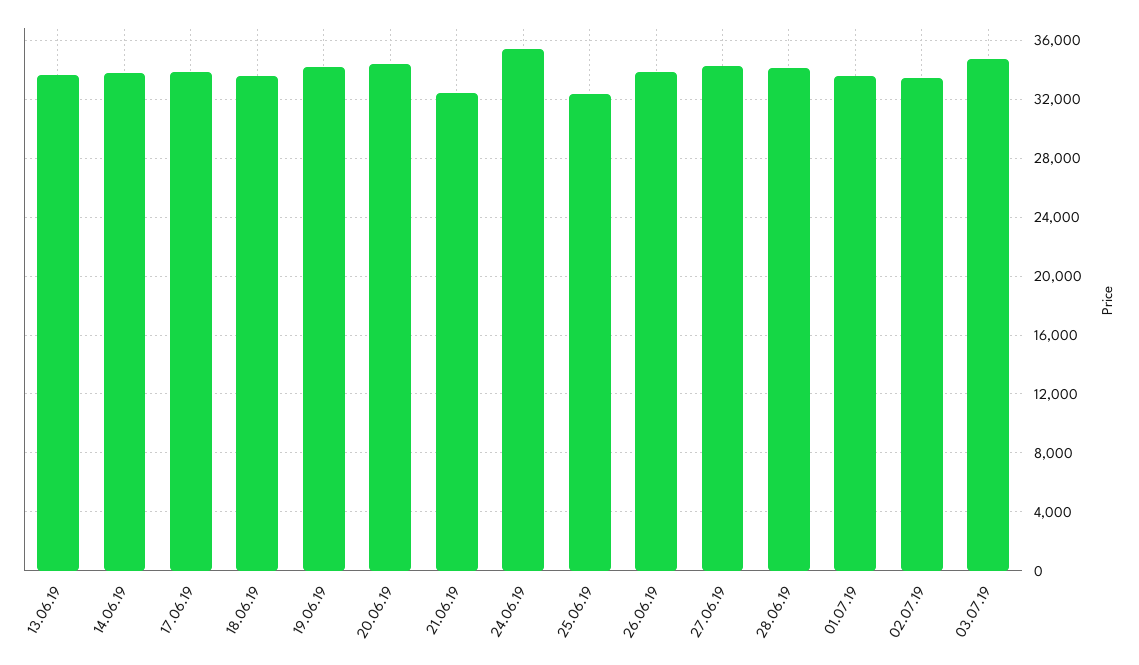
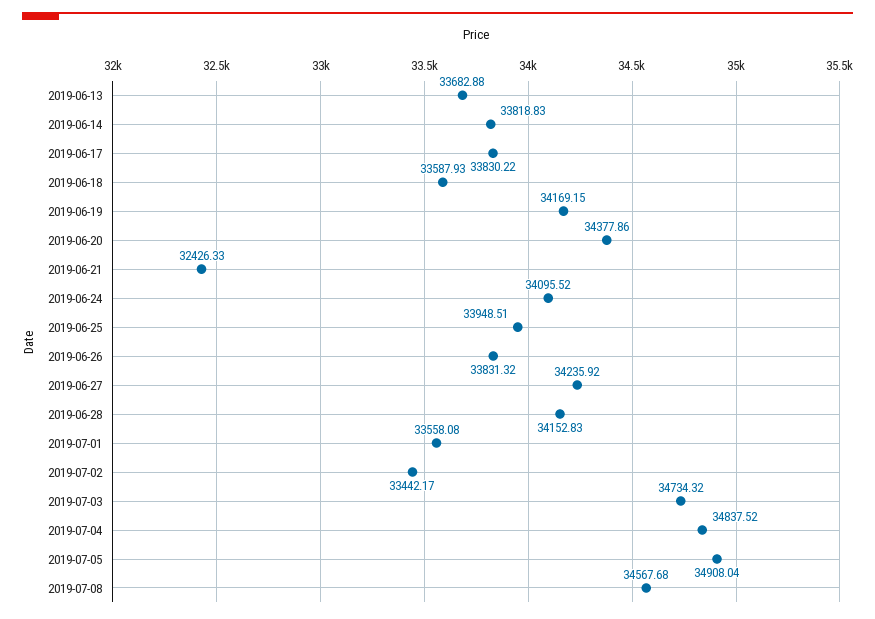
24.06.19: 35500 -> 34095.52
25.06.19: 32500 -> 33948.51
2019-07-04: none -> 34837.52
2019-07-05: none -> 34908.04
2019-07-08: none -> 34567.68

